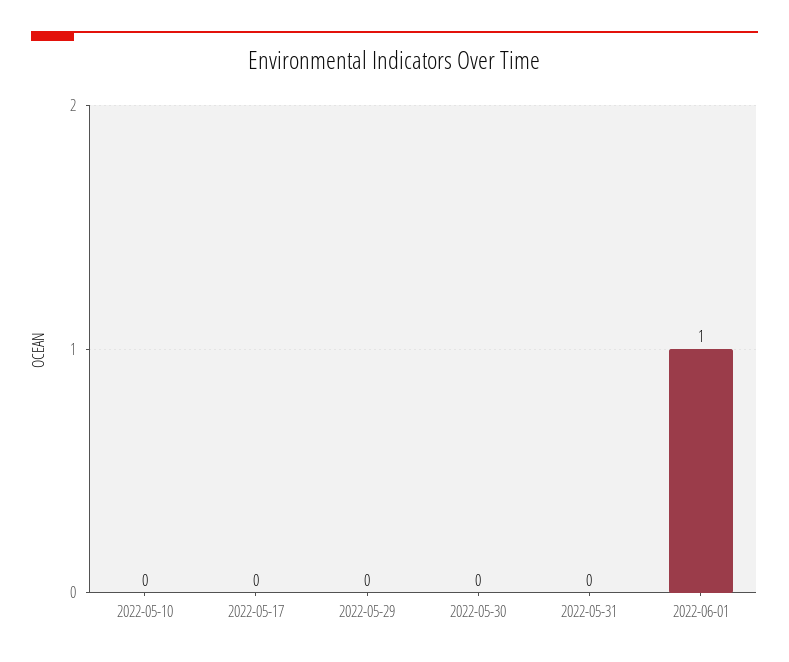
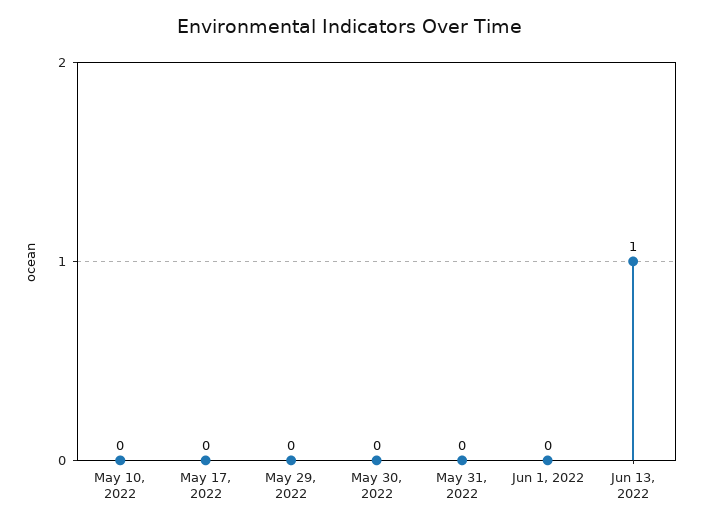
2022-06-01: 1 -> 0
Jun 13, 2022: none -> 1

